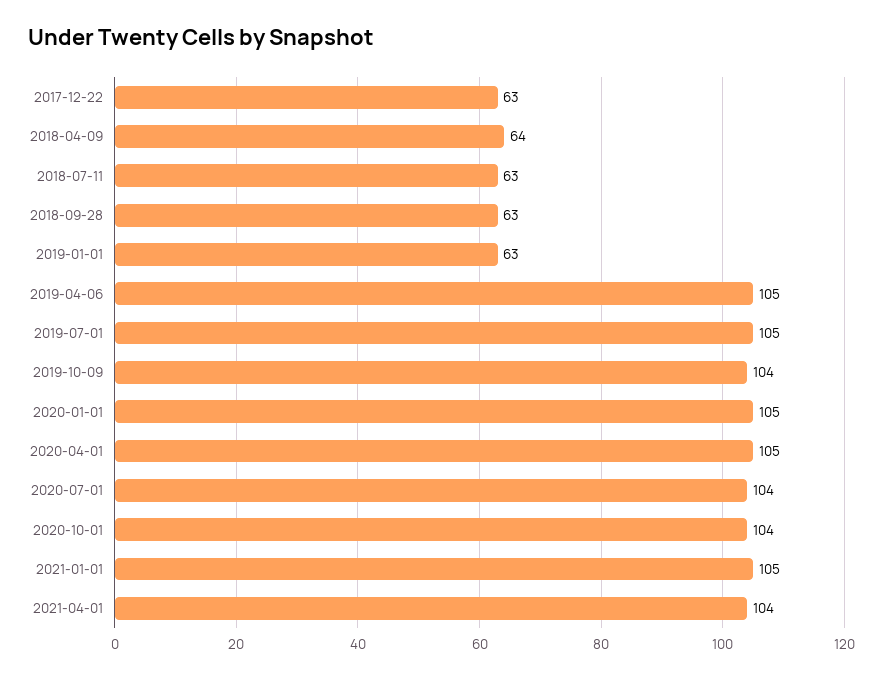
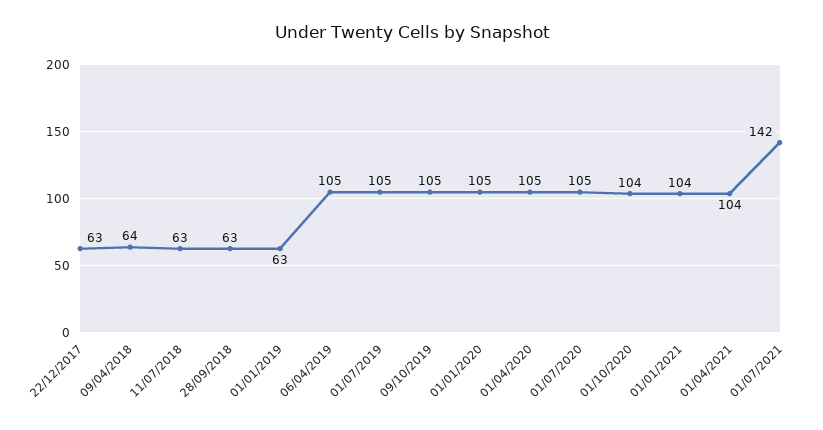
2019-10-09: 104 -> 105
2020-07-01: 104 -> 105
2021-01-01: 105 -> 104
01/07/2021: none -> 142

